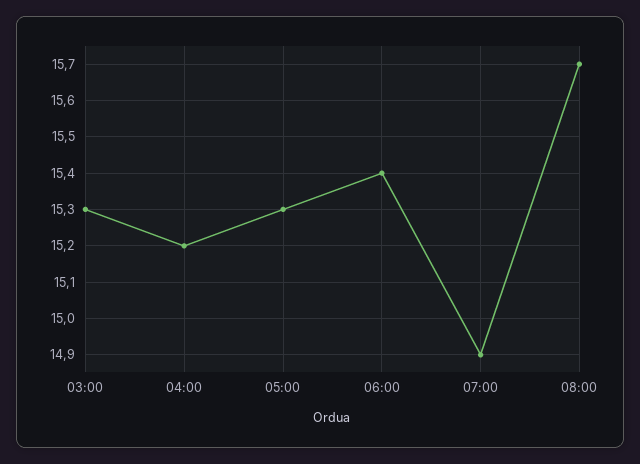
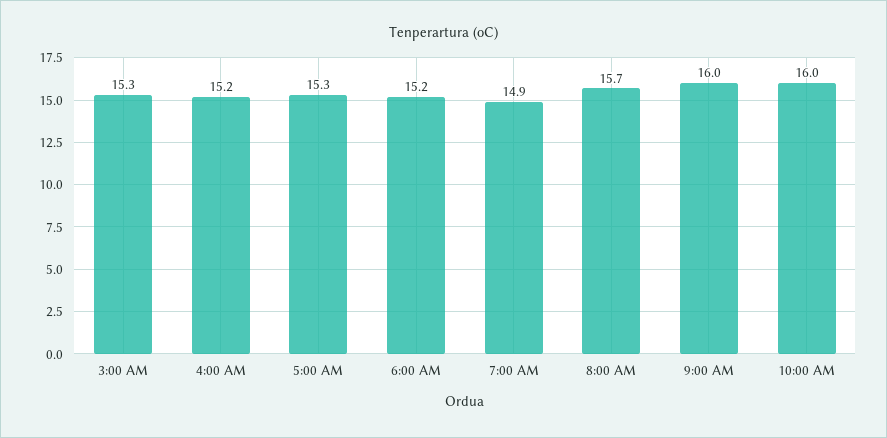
06:00: 15.4 -> 15.2
9:00 AM: none -> 16
10:00 AM: none -> 16

